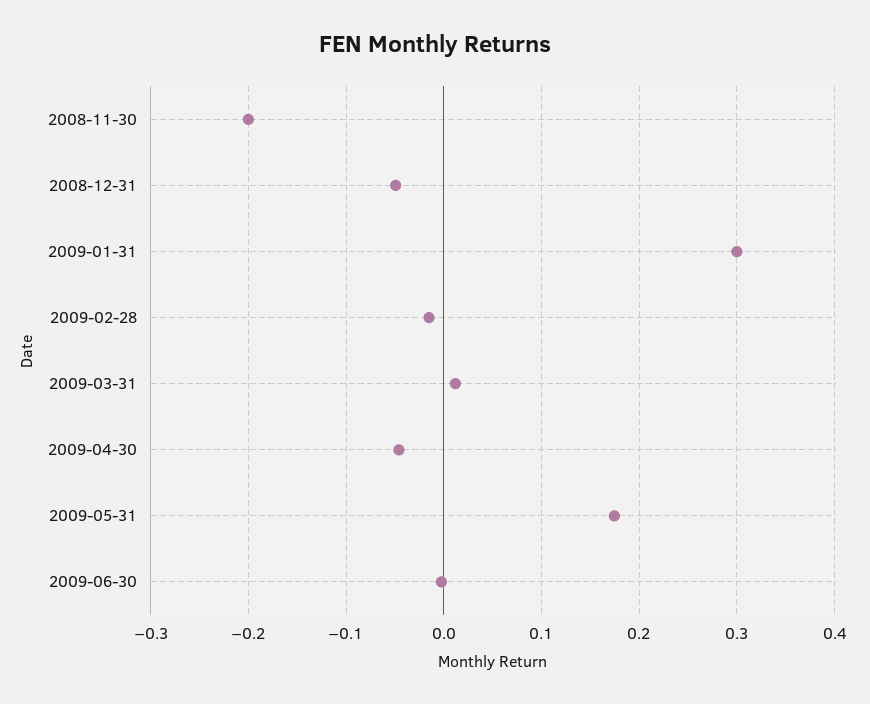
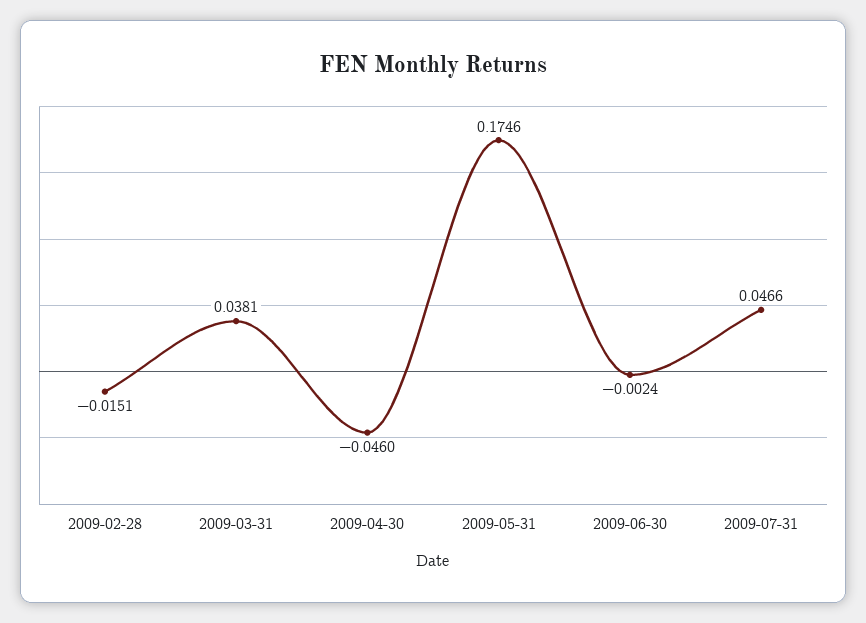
2008-11-30: -0.2 -> none
2008-12-31: -0.05 -> none
2009-01-31: 0.3 -> none
2009-03-31: 0.01 -> 0.0381
2009-07-31: none -> 0.0466

